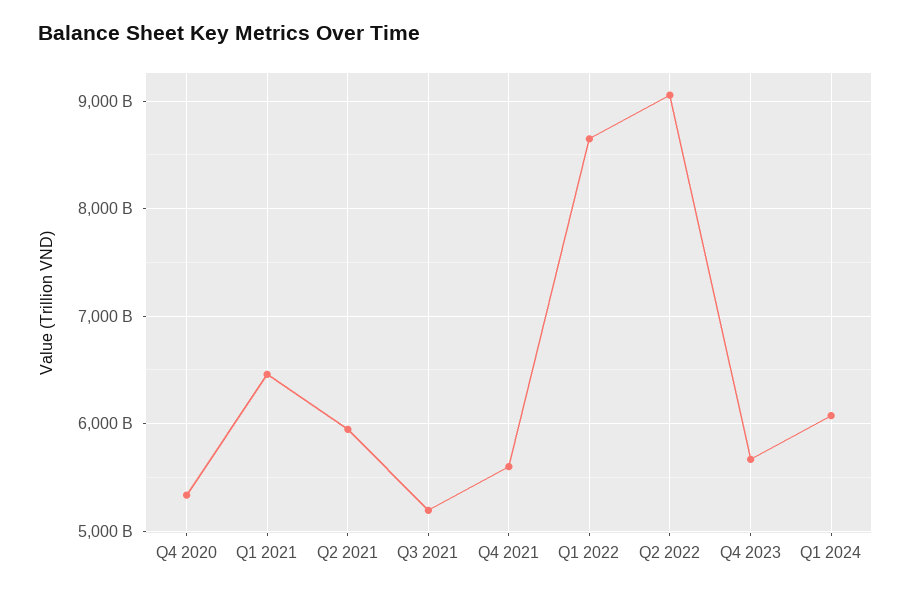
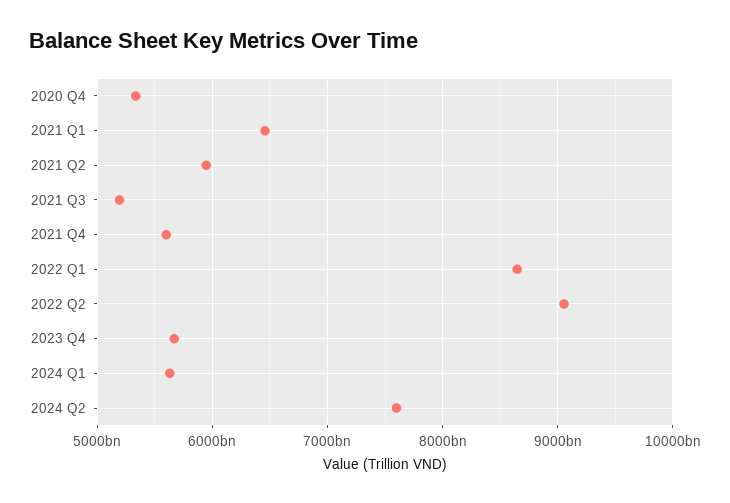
Q1 2024: 6100000000000 -> 5600000000000
2024 Q2: none -> 7600000000000

